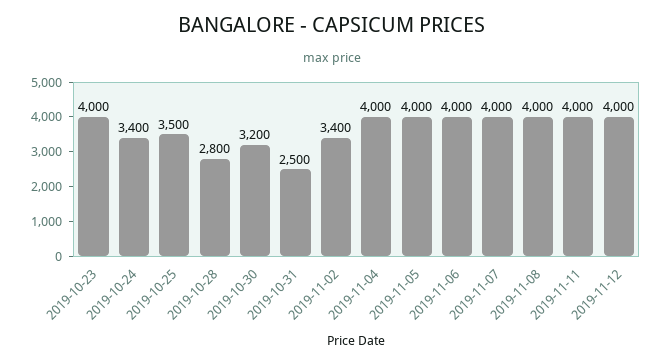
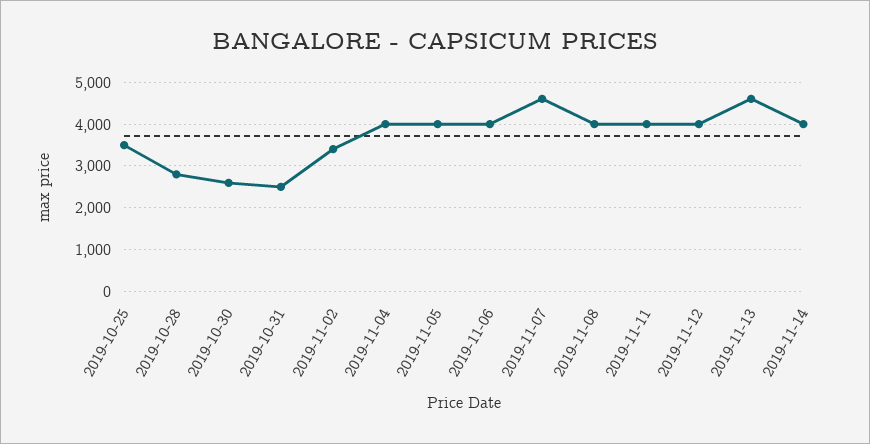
2019-10-23: 4000 -> none
2019-10-24: 3400 -> none
2019-10-30: 3200 -> 2600
2019-11-07: 4000 -> 4600
2019-11-13: none -> 4600
2019-11-14: none -> 4000

